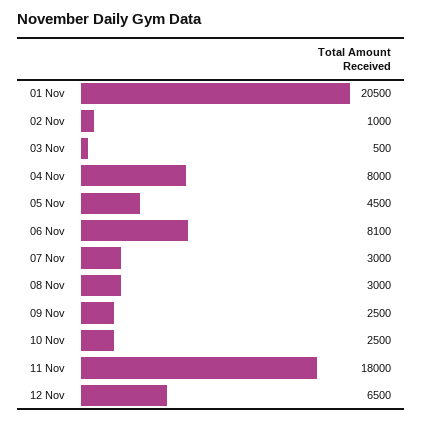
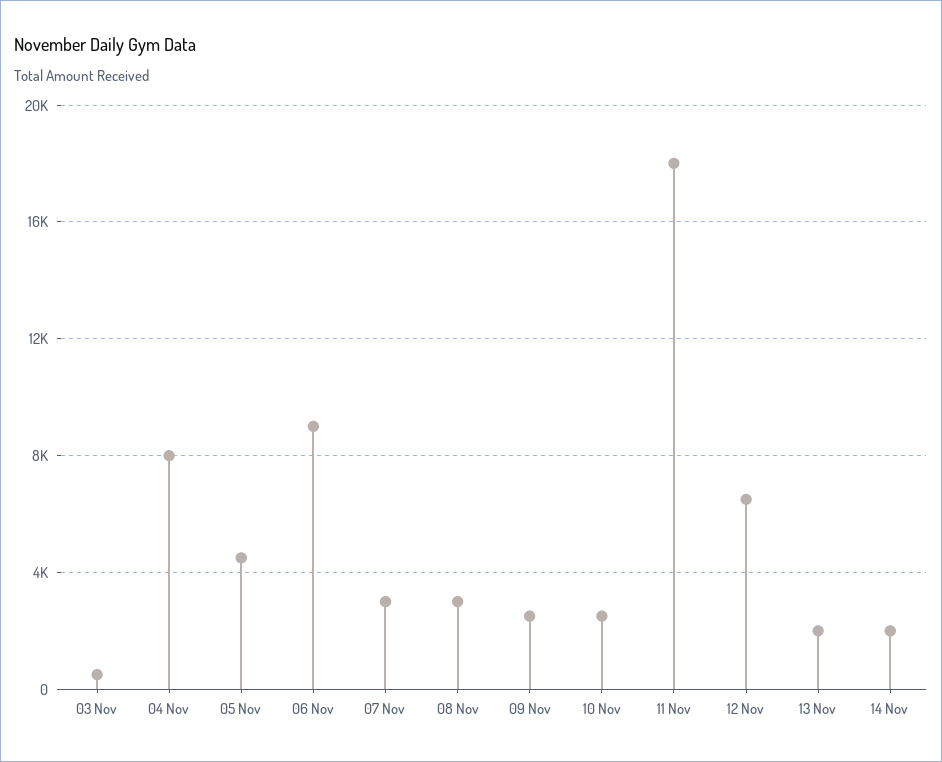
01 Nov: 20500 -> none
02 Nov: 1000 -> none
06 Nov: 8100 -> 9000
13 Nov: none -> 2000
14 Nov: none -> 2000

